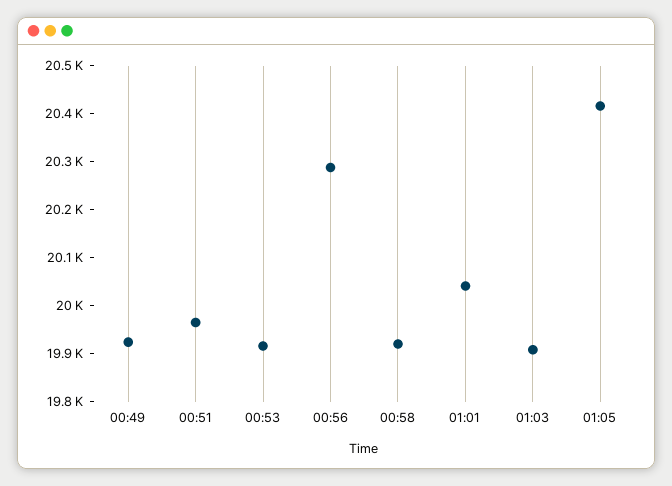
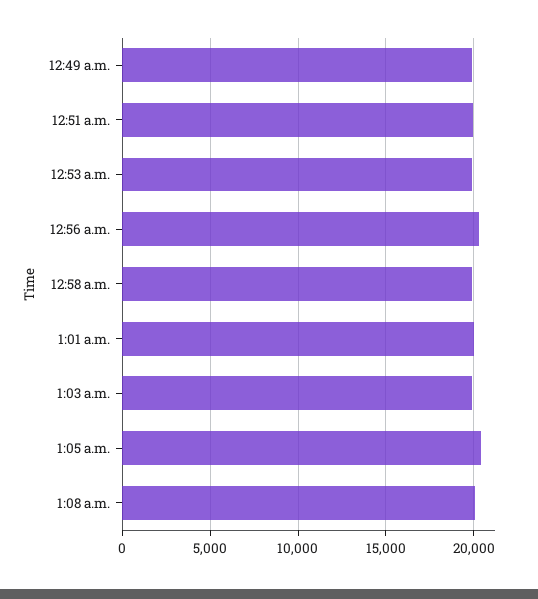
1:08 a.m.: none -> 20000

